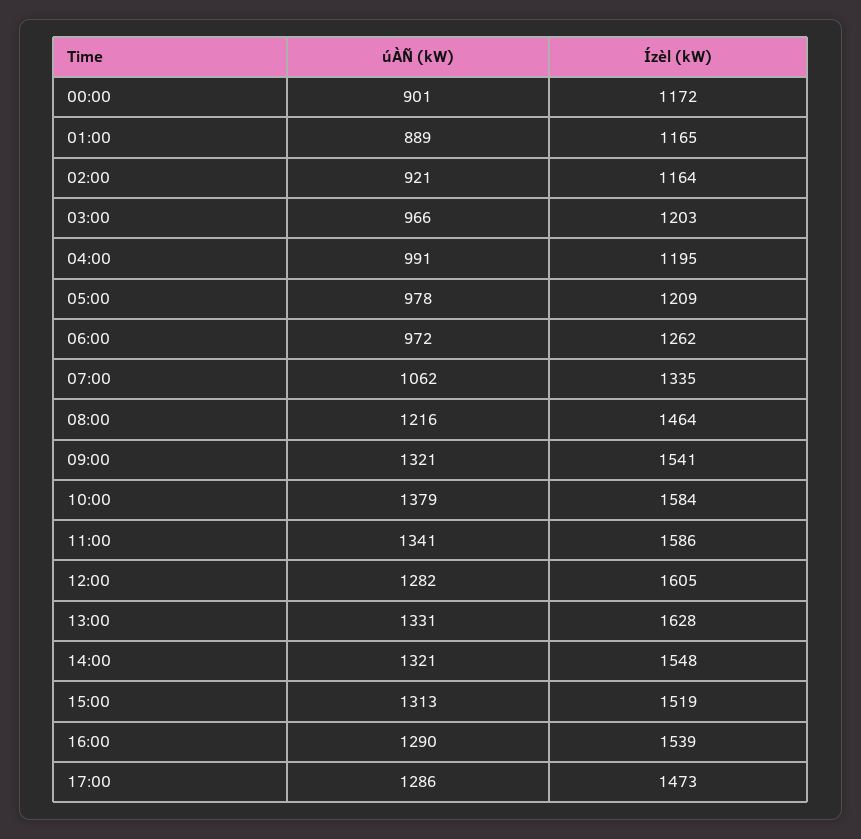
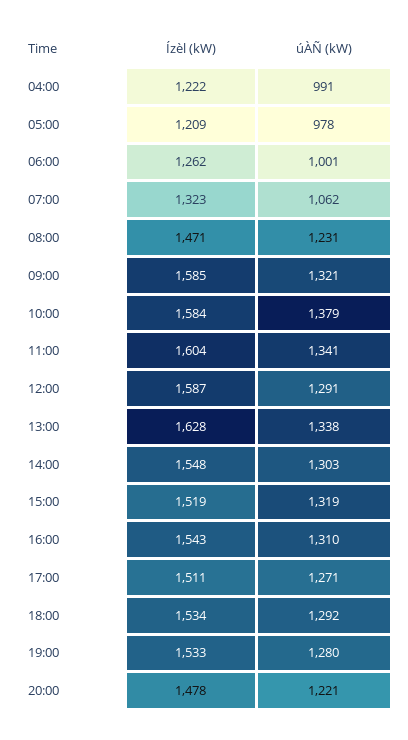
úÀÑ (kW), 00:00: 901 -> none
Ízèl (kW), 00:00: 1172 -> none
úÀÑ (kW), 01:00: 889 -> none
Ízèl (kW), 01:00: 1165 -> none
úÀÑ (kW), 02:00: 921 -> none
Ízèl (kW), 02:00: 1164 -> none
úÀÑ (kW), 03:00: 966 -> none
Ízèl (kW), 03:00: 1203 -> none
Ízèl (kW), 04:00: 1195 -> 1222
úÀÑ (kW), 06:00: 972 -> 1001
Ízèl (kW), 07:00: 1335 -> 1323
úÀÑ (kW), 08:00: 1216 -> 1231
Ízèl (kW), 08:00: 1464 -> 1471
Ízèl (kW), 09:00: 1541 -> 1585
Ízèl (kW), 11:00: 1586 -> 1604
úÀÑ (kW), 12:00: 1282 -> 1291
Ízèl (kW), 12:00: 1605 -> 1587
úÀÑ (kW), 13:00: 1331 -> 1338
úÀÑ (kW), 14:00: 1321 -> 1303
úÀÑ (kW), 15:00: 1313 -> 1319
úÀÑ (kW), 16:00: 1290 -> 1310
Ízèl (kW), 16:00: 1539 -> 1543
úÀÑ (kW), 17:00: 1286 -> 1271
Ízèl (kW), 17:00: 1473 -> 1511
Ízèl (kW), 18:00: none -> 1534
úÀÑ (kW), 18:00: none -> 1292
Ízèl (kW), 19:00: none -> 1533
úÀÑ (kW), 19:00: none -> 1280
Ízèl (kW), 20:00: none -> 1478
úÀÑ (kW), 20:00: none -> 1221

